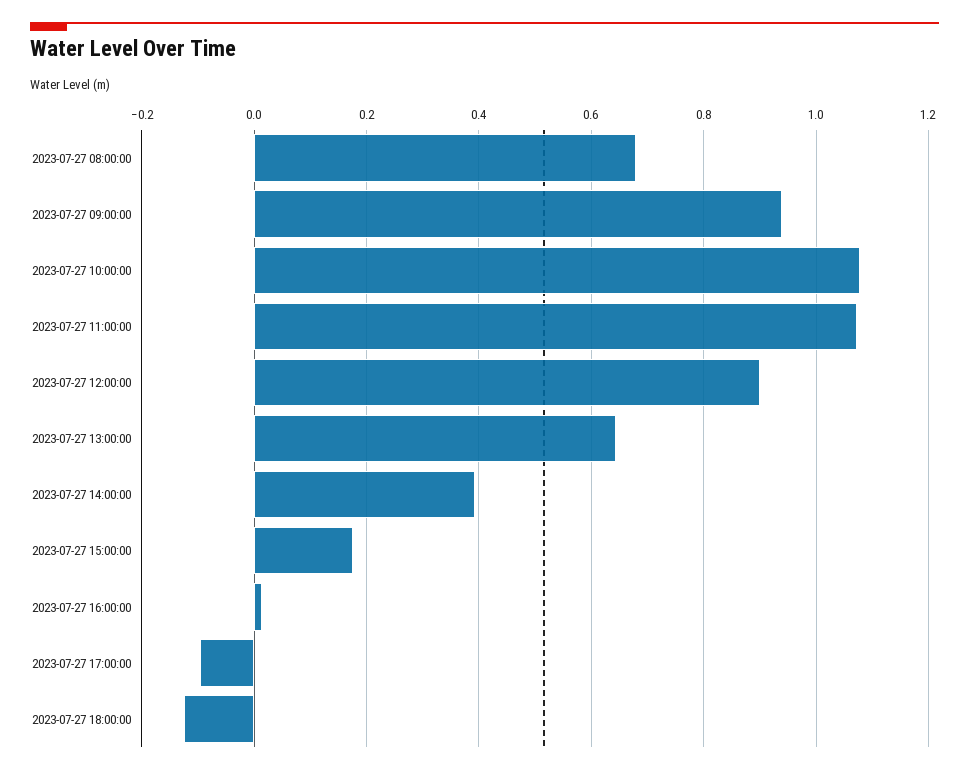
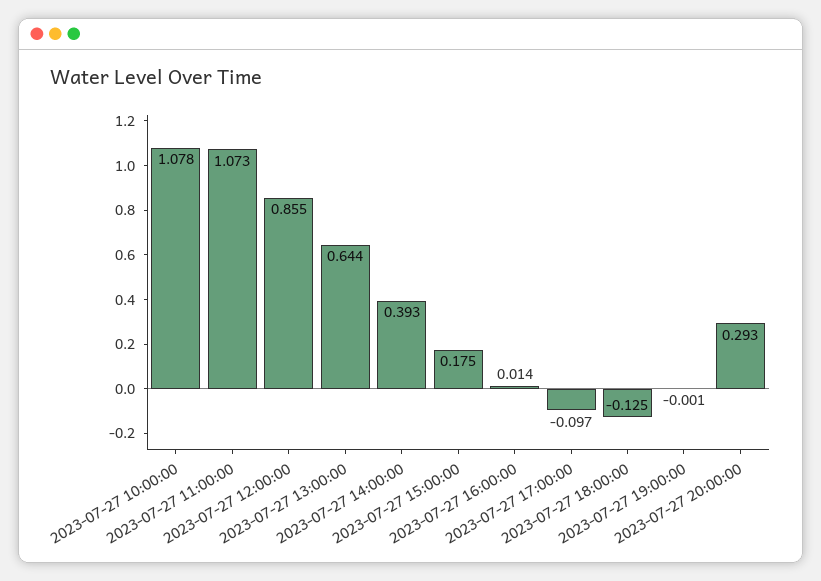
2023-07-27 08:00:00: 0.68 -> none
2023-07-27 09:00:00: 0.94 -> none
2023-07-27 12:00:00: 0.9 -> 0.855
2023-07-27 19:00:00: none -> -0.001
2023-07-27 20:00:00: none -> 0.293

